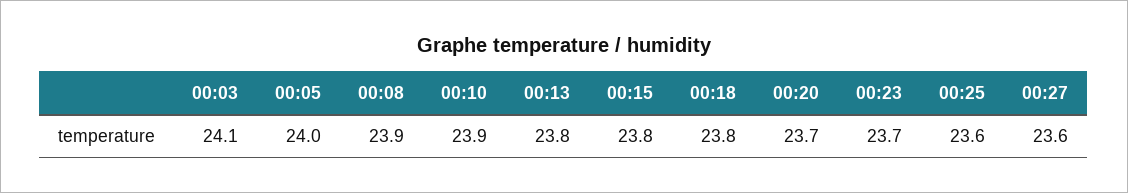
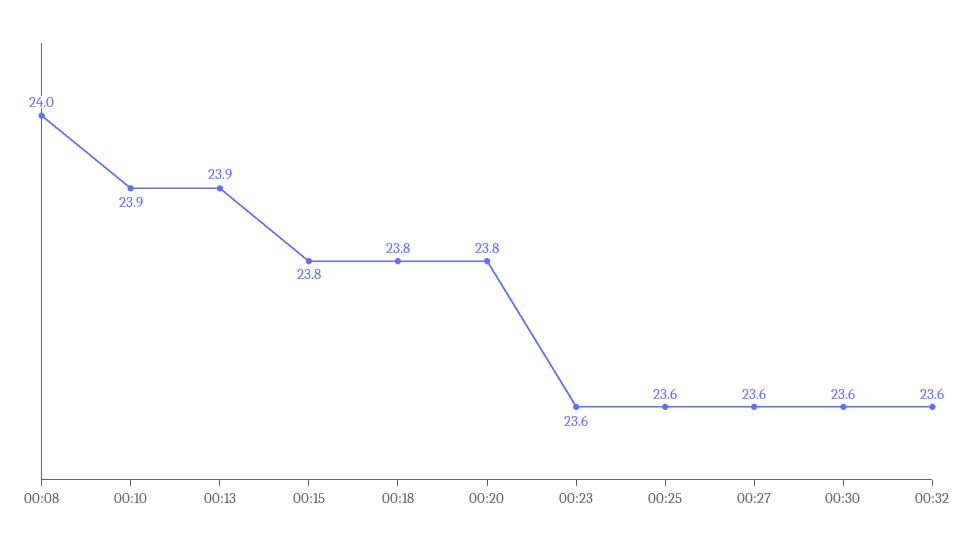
00:03: 24.1 -> none
00:05: 24 -> none
00:08: 23.9 -> 24
00:13: 23.8 -> 23.9
00:20: 23.7 -> 23.8
00:23: 23.7 -> 23.6
00:30: none -> 23.6
00:32: none -> 23.6

